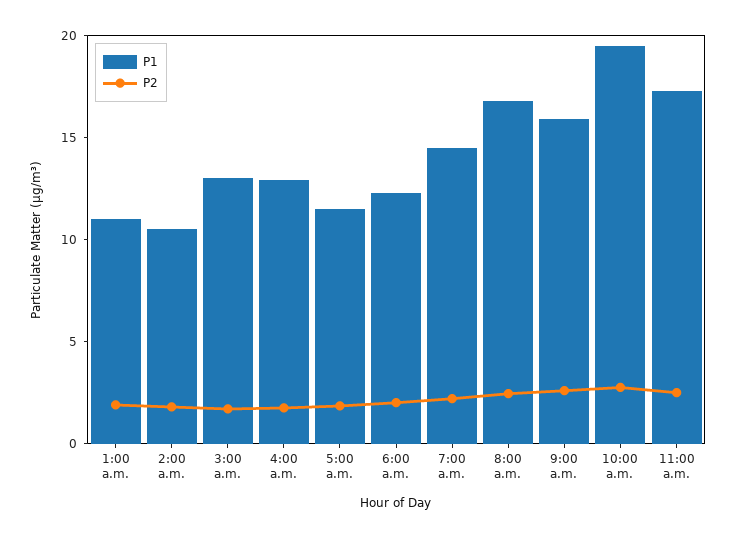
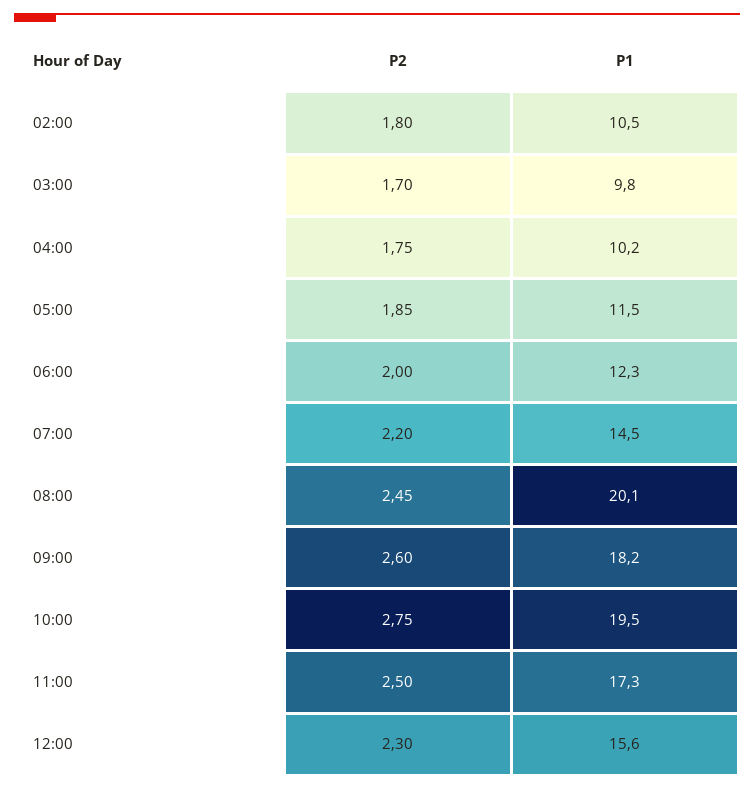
P1, 1:00 a.m.: 11 -> none
P2, 1:00 a.m.: 2 -> none
P1, 3:00 a.m.: 13 -> 9.8
P1, 4:00 a.m.: 13 -> 10.2
P1, 8:00 a.m.: 17 -> 20.1
P1, 9:00 a.m.: 16 -> 18.2
P2, 12:00: none -> 2.3
P1, 12:00: none -> 15.6

